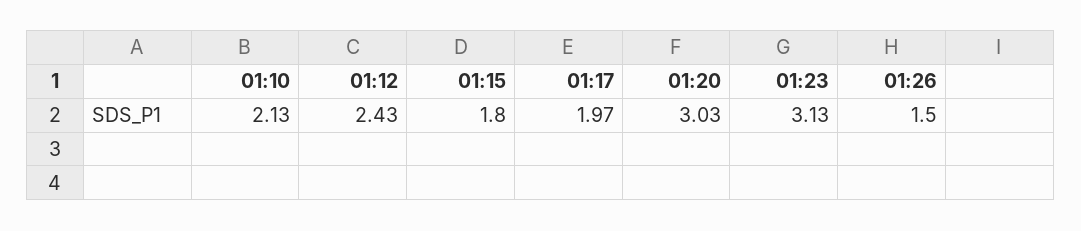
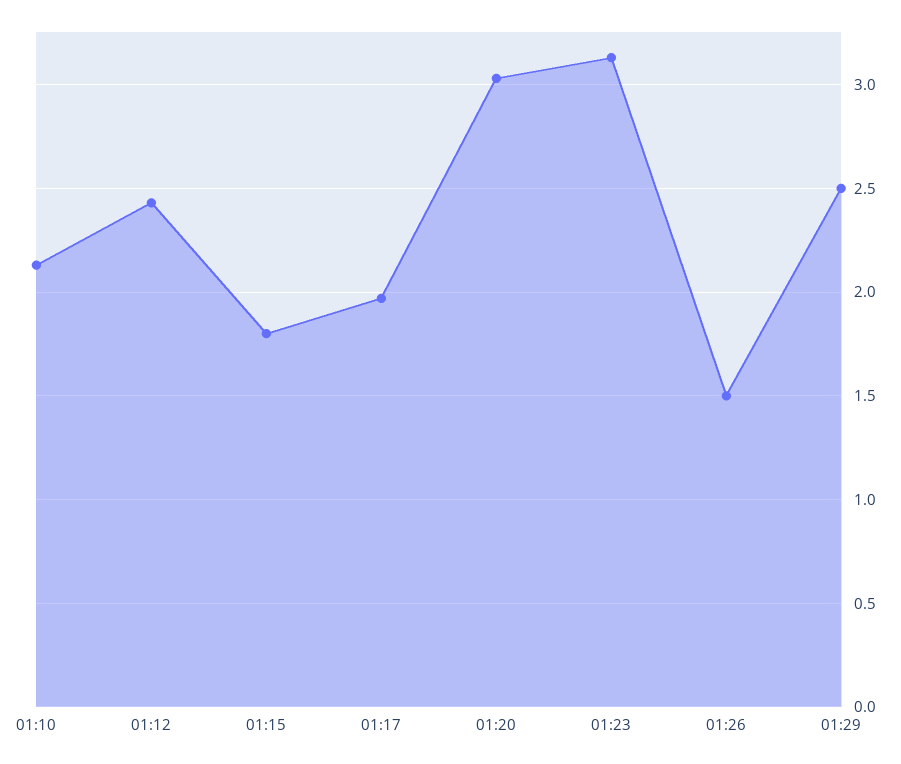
01:29: none -> 2.5

